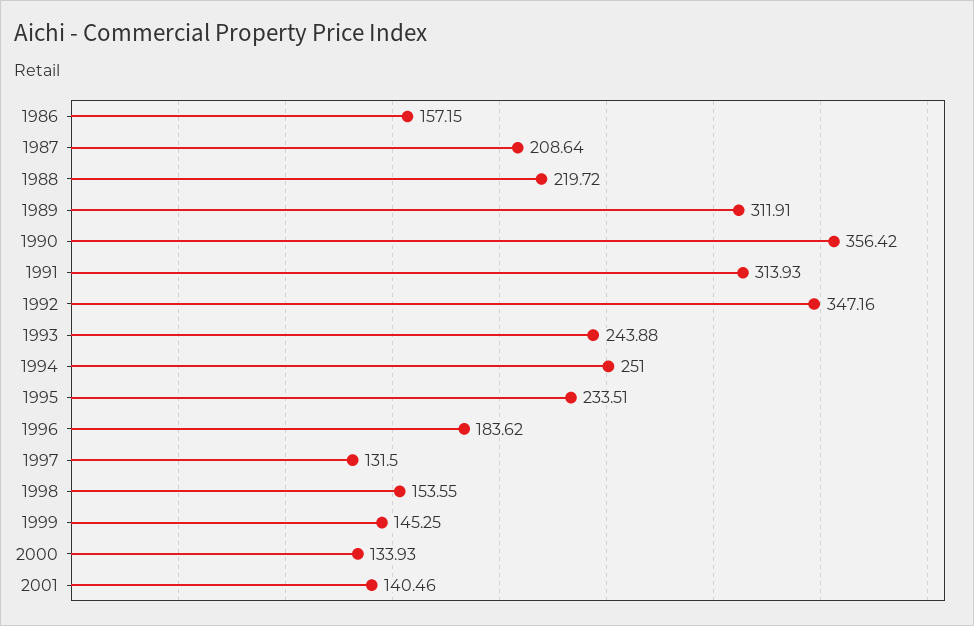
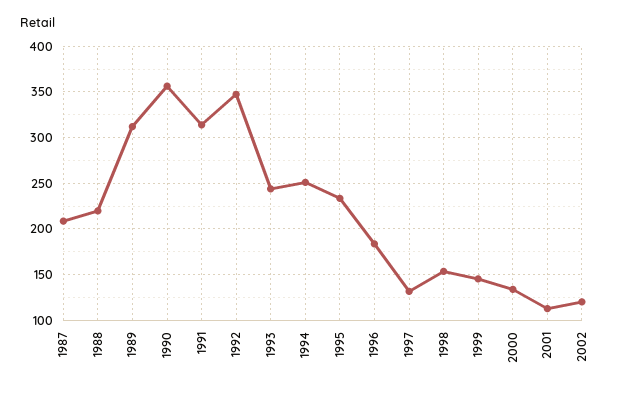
1986: 157.15 -> none
2001: 140.46 -> 110
2002: none -> 120

